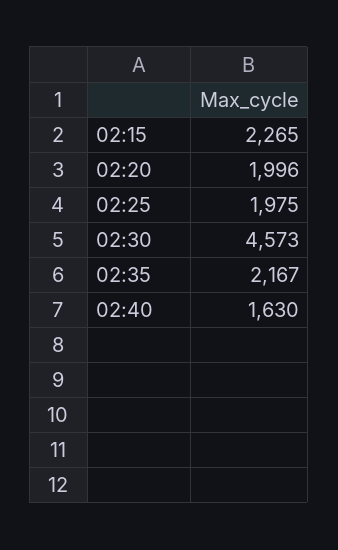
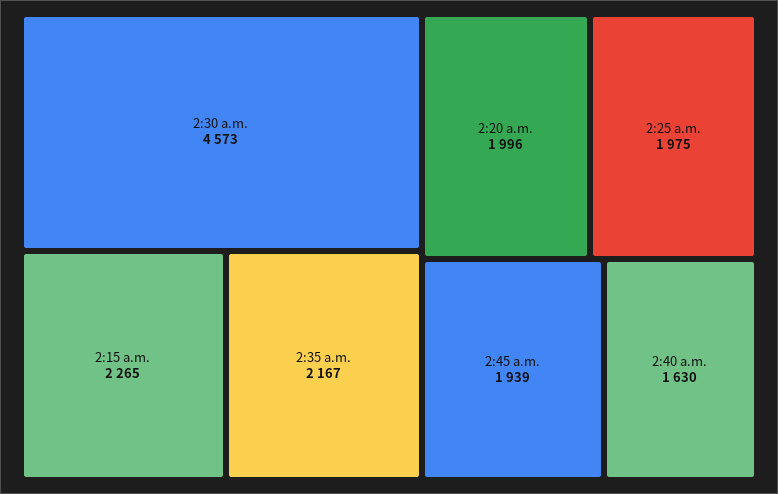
2:45 a.m.: none -> 1939

